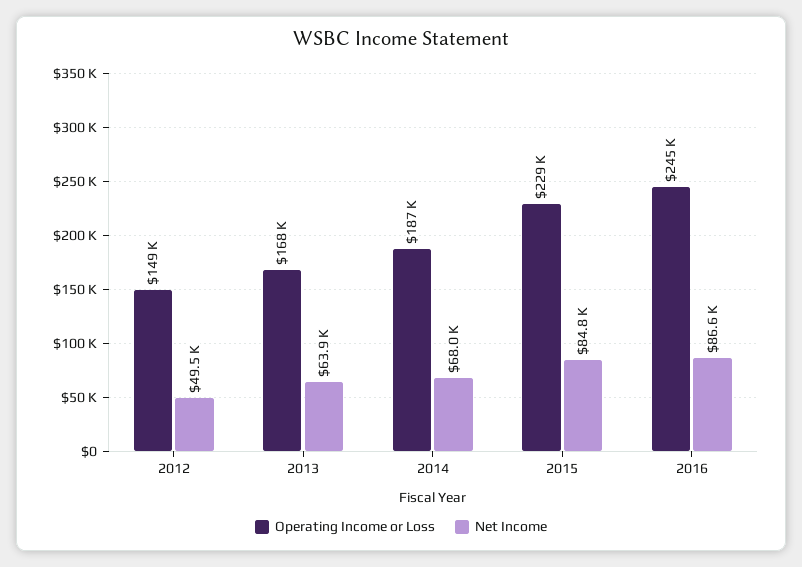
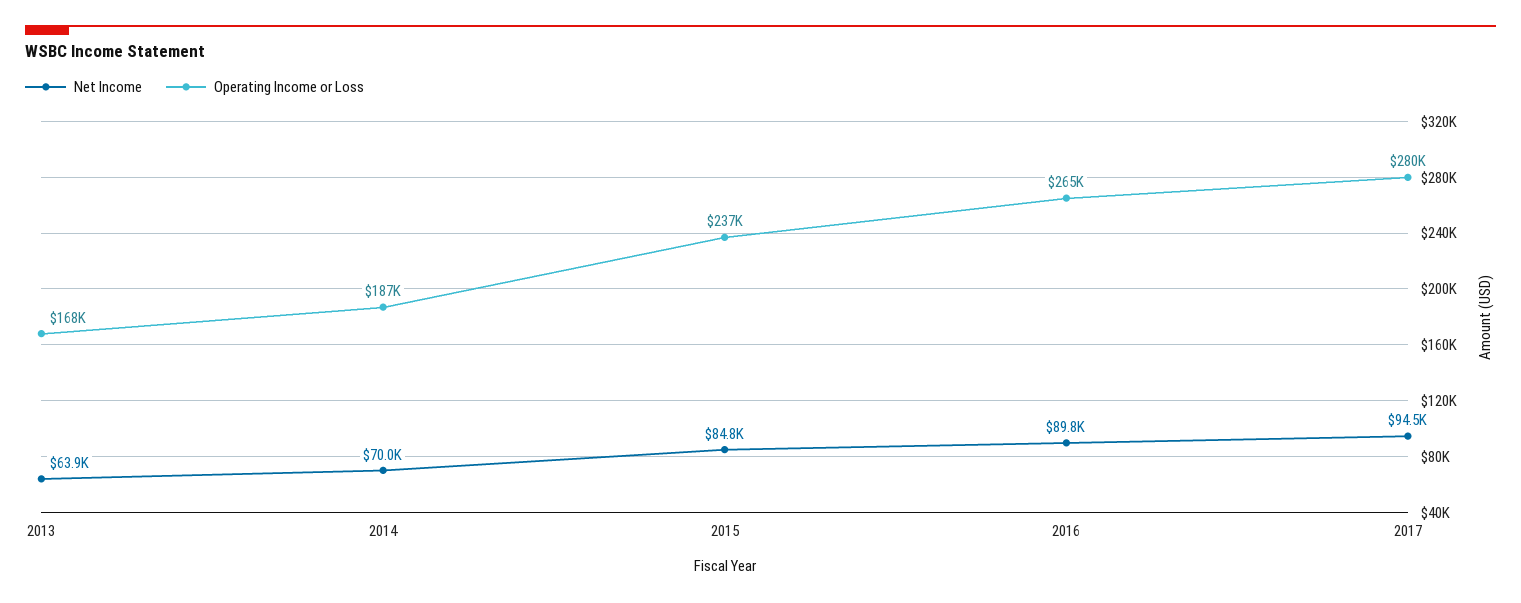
Operating Income or Loss, 2012: 149000 -> none
Net Income, 2012: 49500 -> none
Net Income, 2014: 68000 -> 70000
Operating Income or Loss, 2015: 229000 -> 237000
Operating Income or Loss, 2016: 245000 -> 265000
Net Income, 2016: 86600 -> 89800
Net Income, 2017: none -> 94500
Operating Income or Loss, 2017: none -> 280000

